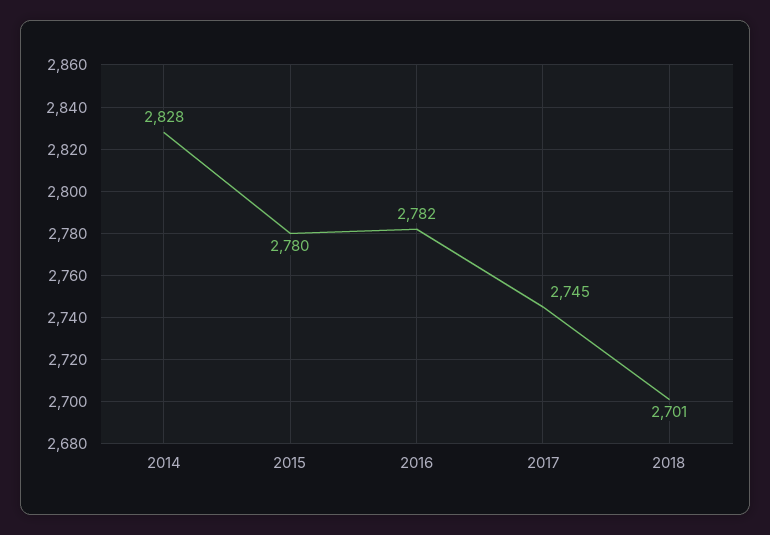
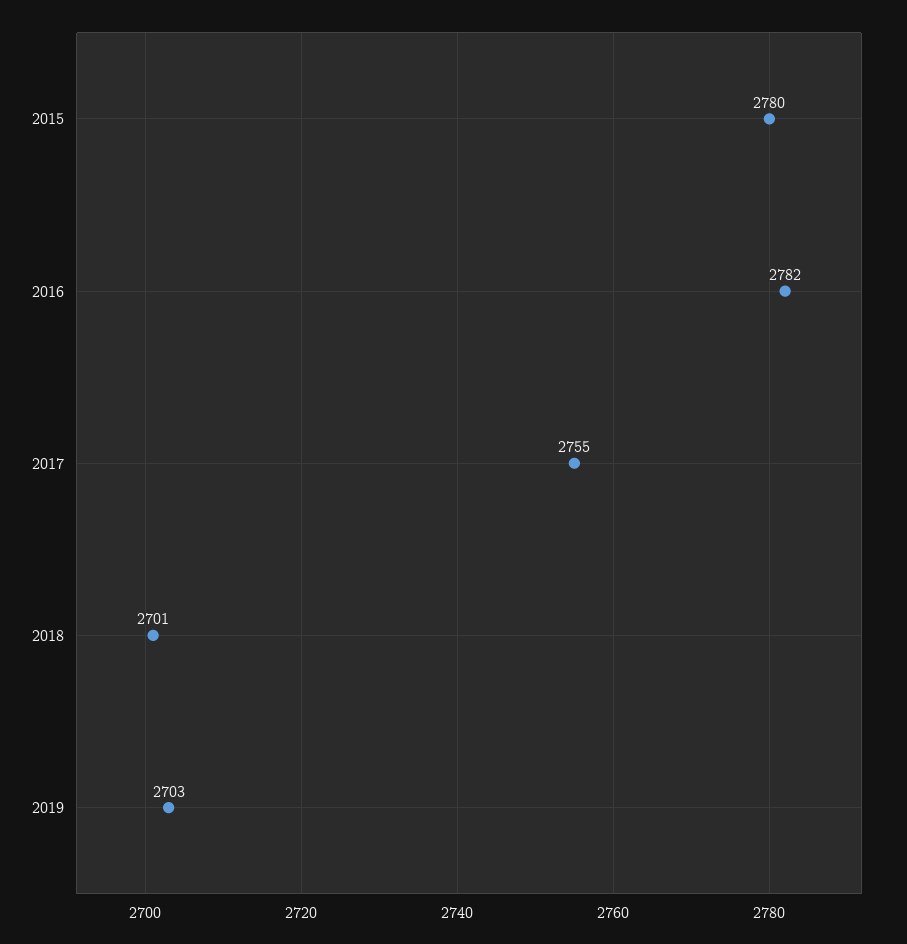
2014: 2828 -> none
2017: 2745 -> 2755
2019: none -> 2703

